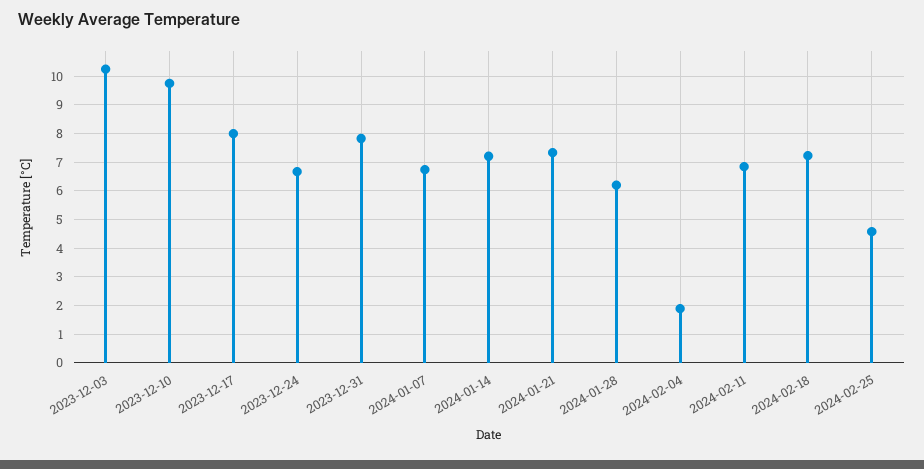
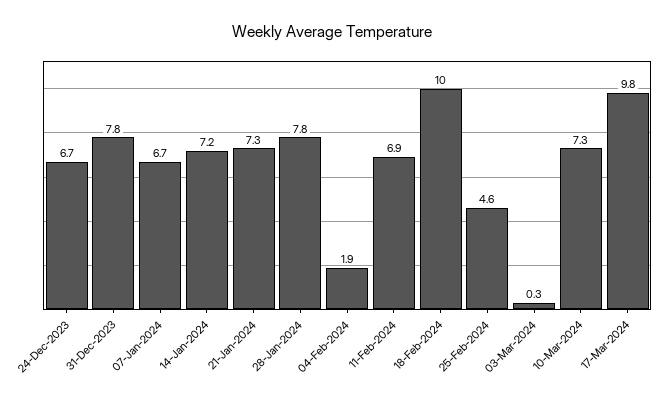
2023-12-03: 10.25 -> none
2023-12-10: 9.75 -> none
2023-12-17: 8 -> none
2024-01-28: 6.25 -> 7.8
2024-02-18: 7.25 -> 10
03-Mar-2024: none -> 0.3
10-Mar-2024: none -> 7.3
17-Mar-2024: none -> 9.8

